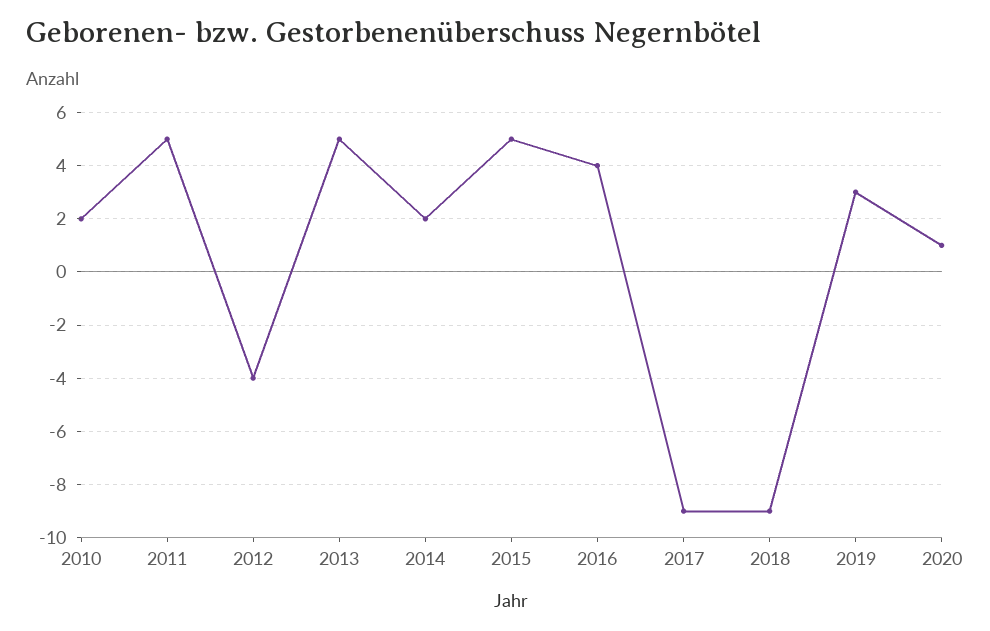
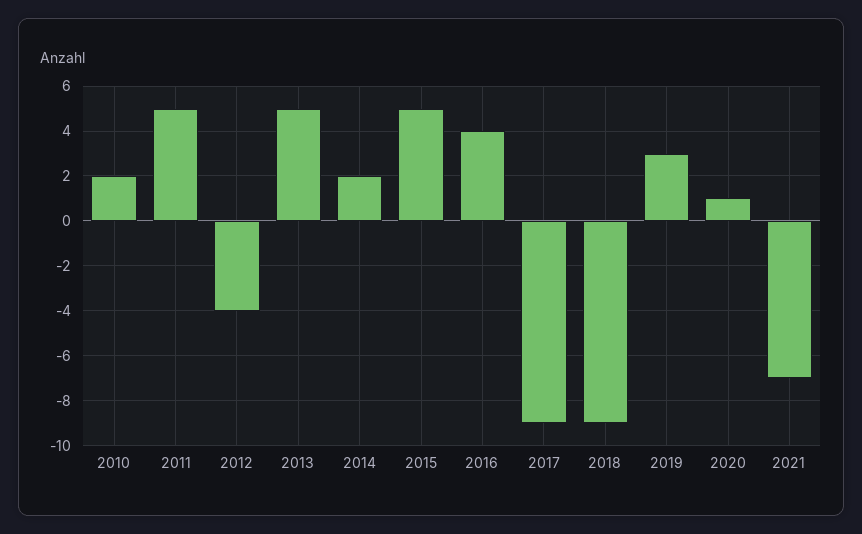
2021: none -> -7

